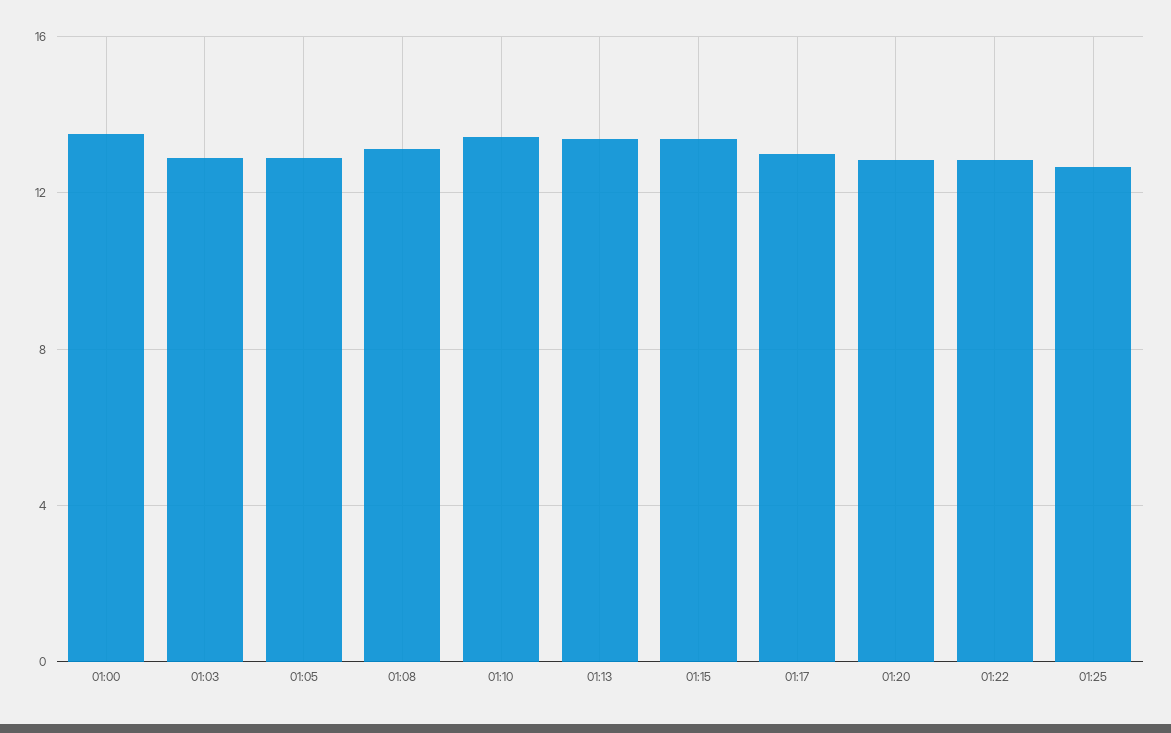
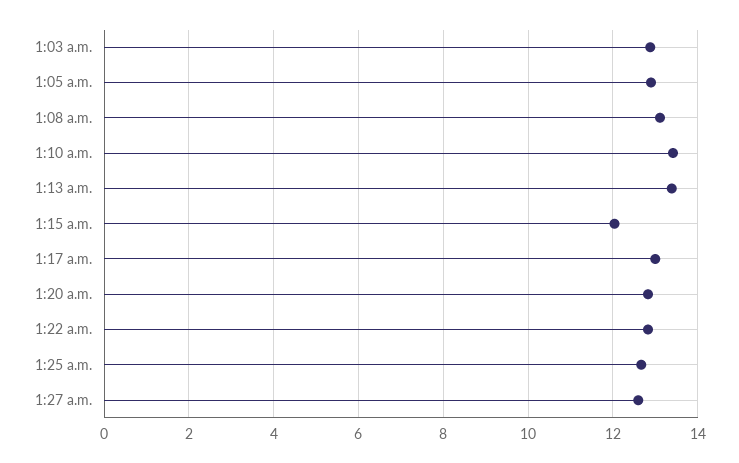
01:00: 13.5 -> none
01:15: 13.5 -> 12
1:27 a.m.: none -> 12.6

